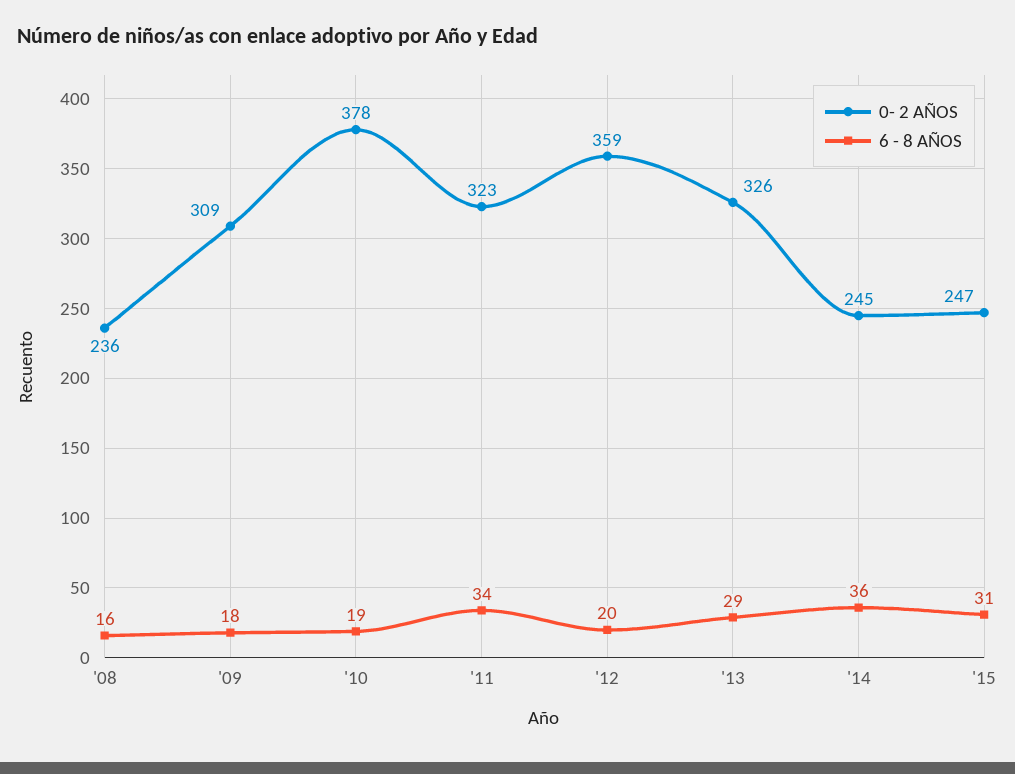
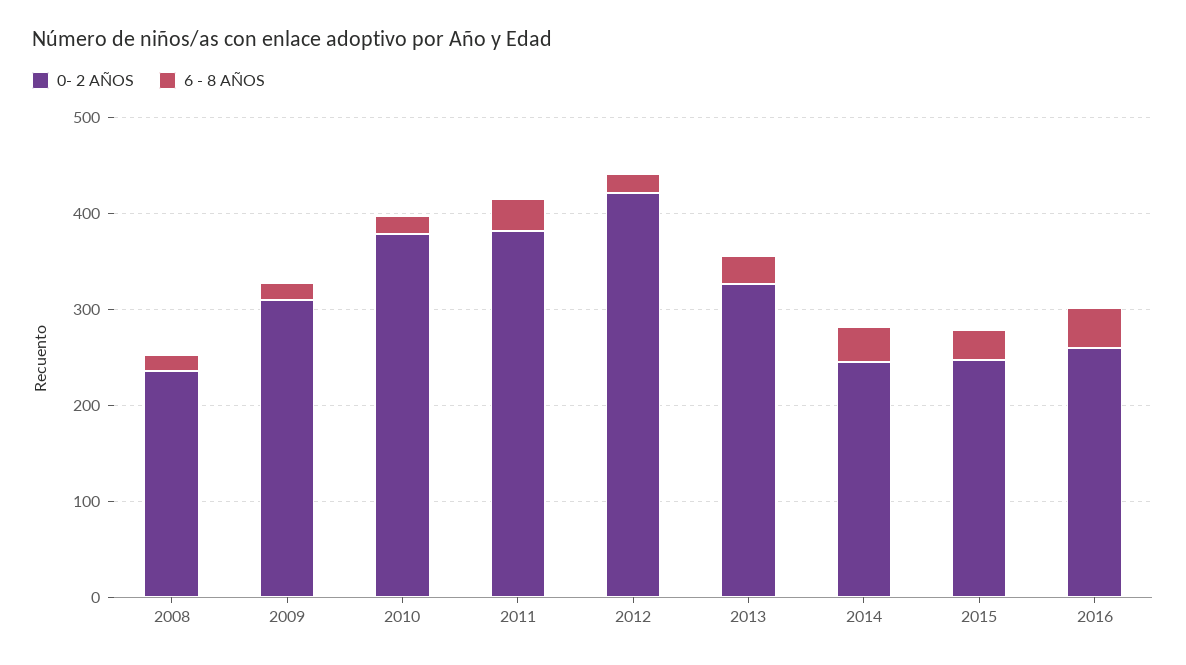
0- 2 AÑOS, '11: 323 -> 380
0- 2 AÑOS, '12: 359 -> 420
0- 2 AÑOS, 2016: none -> 260
6 - 8 AÑOS, 2016: none -> 40

